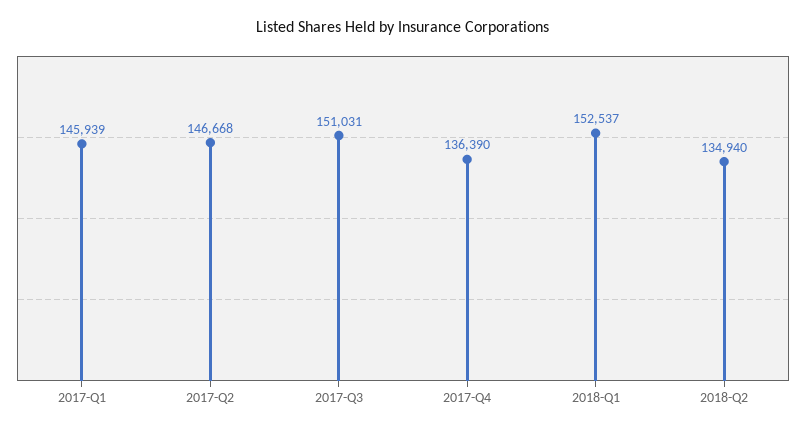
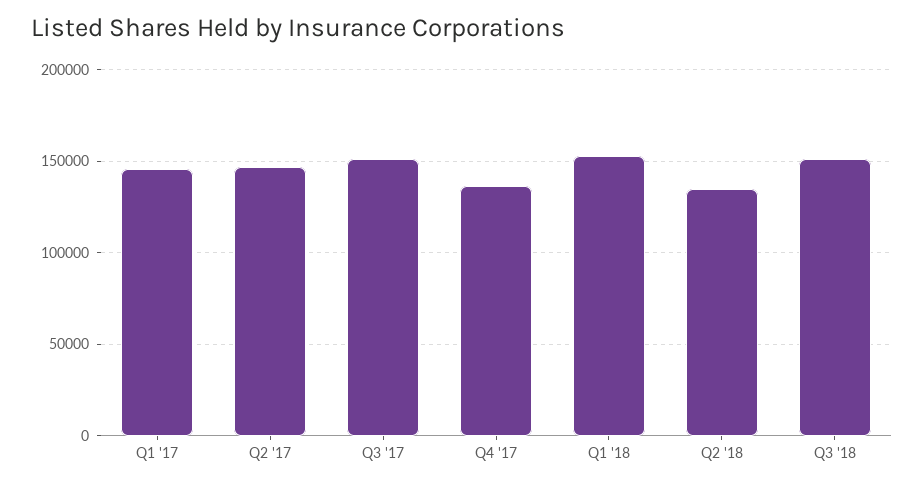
Q3 '18: none -> 150000

